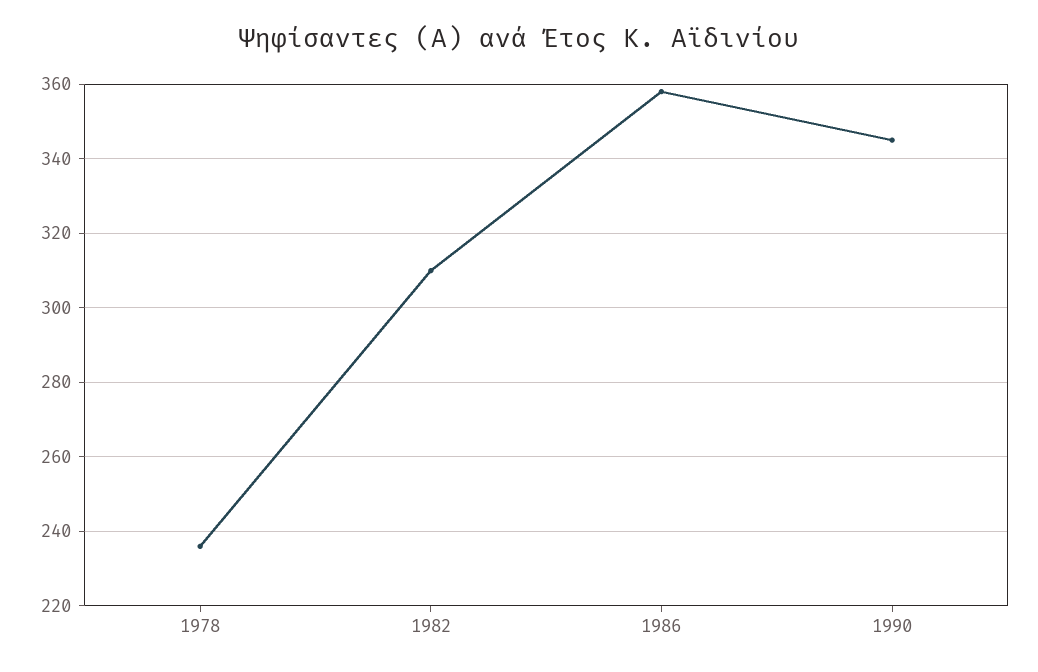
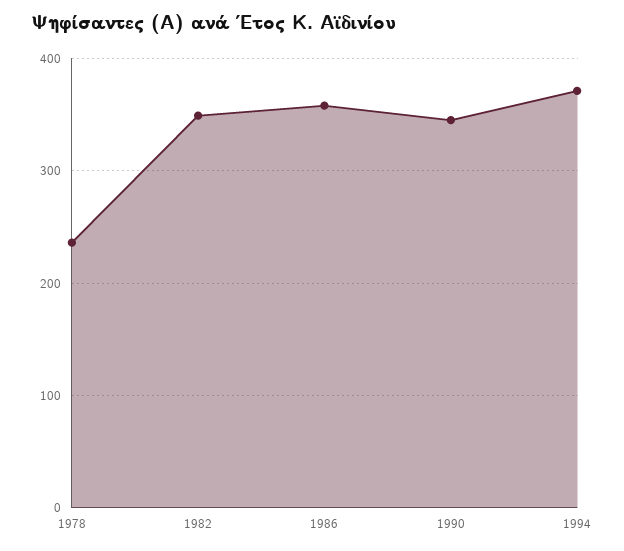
1982: 310 -> 350
1994: none -> 370

